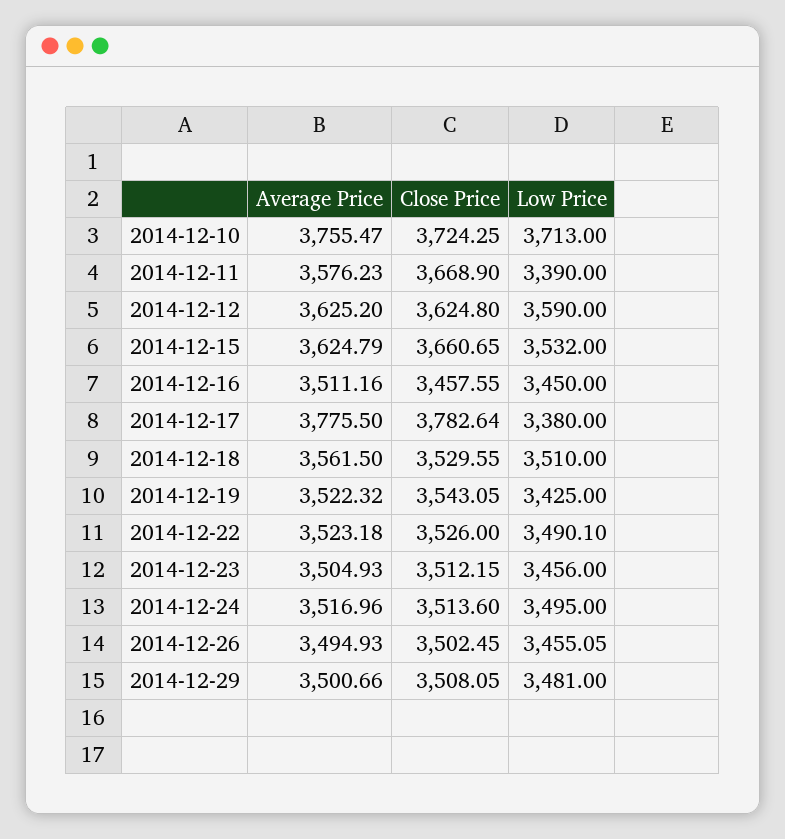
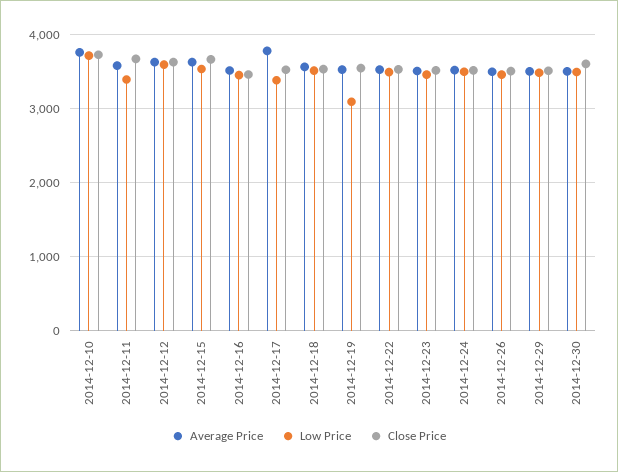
Close Price, 2014-12-17: 3782.64 -> 3500
Low Price, 2014-12-19: 3425 -> 3100
Average Price, 2014-12-30: none -> 3500
Low Price, 2014-12-30: none -> 3500
Close Price, 2014-12-30: none -> 3600

